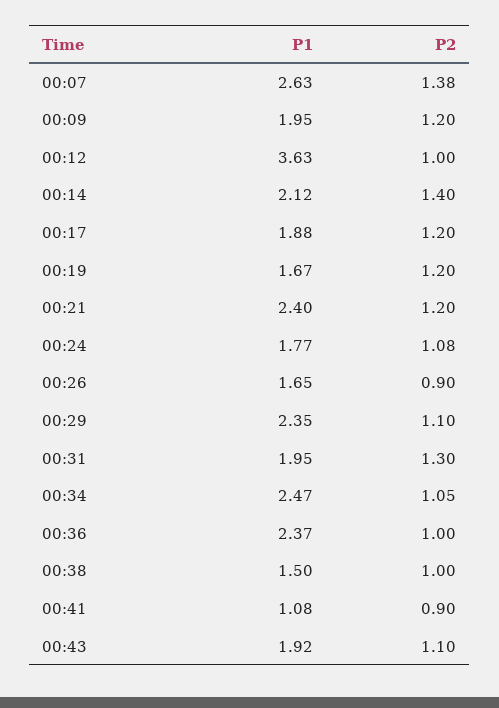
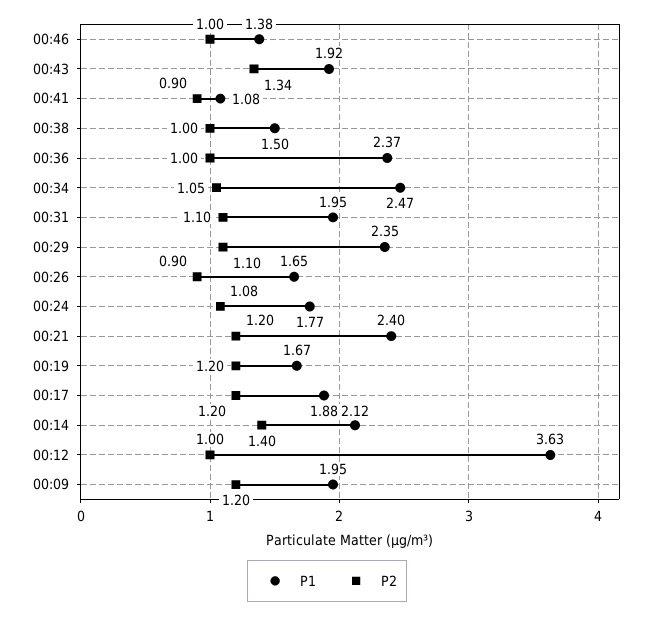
P1, 00:07: 2.63 -> none
P2, 00:07: 1.38 -> none
P2, 00:31: 1.3 -> 1.1
P2, 00:43: 1.1 -> 1.34
P1, 00:46: none -> 1.38
P2, 00:46: none -> 1

